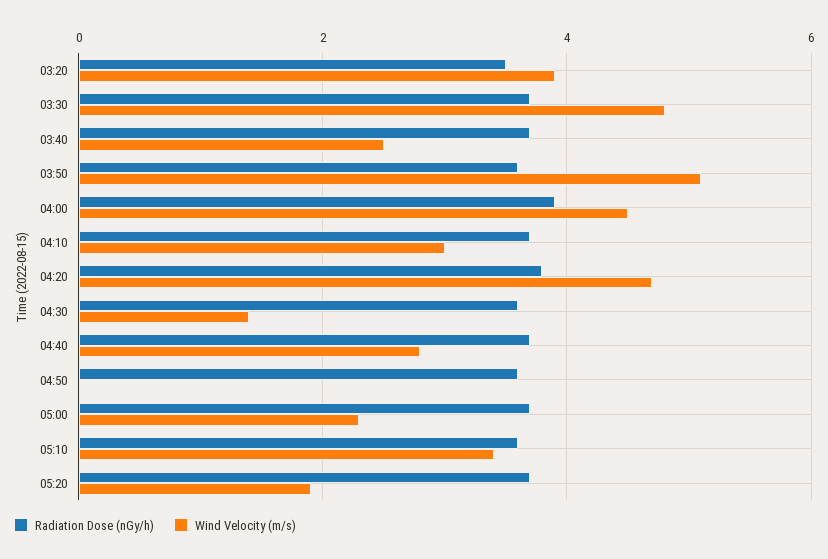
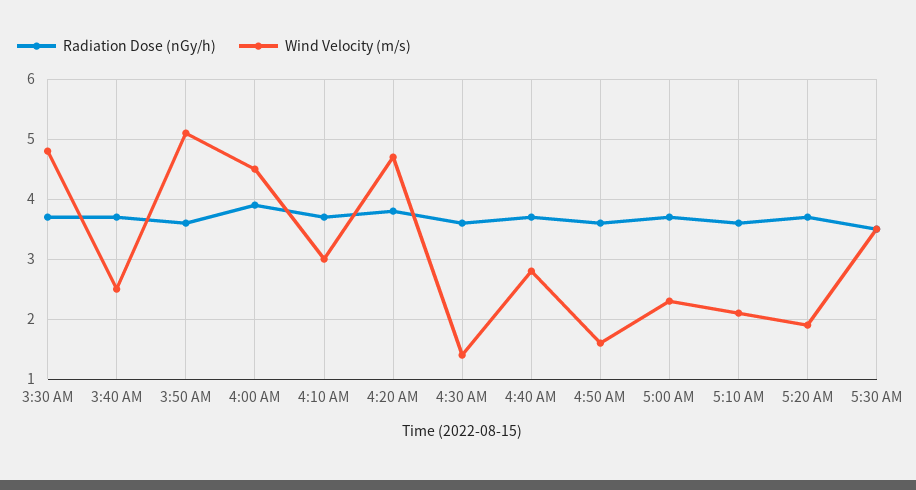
Radiation Dose (nGy/h), 03:20: 3.5 -> none
Wind Velocity (m/s), 03:20: 4 -> none
Wind Velocity (m/s), 04:50: 0 -> 1.6
Wind Velocity (m/s), 05:10: 3.5 -> 2.1
Radiation Dose (nGy/h), 5:30 AM: none -> 3.5
Wind Velocity (m/s), 5:30 AM: none -> 3.5

